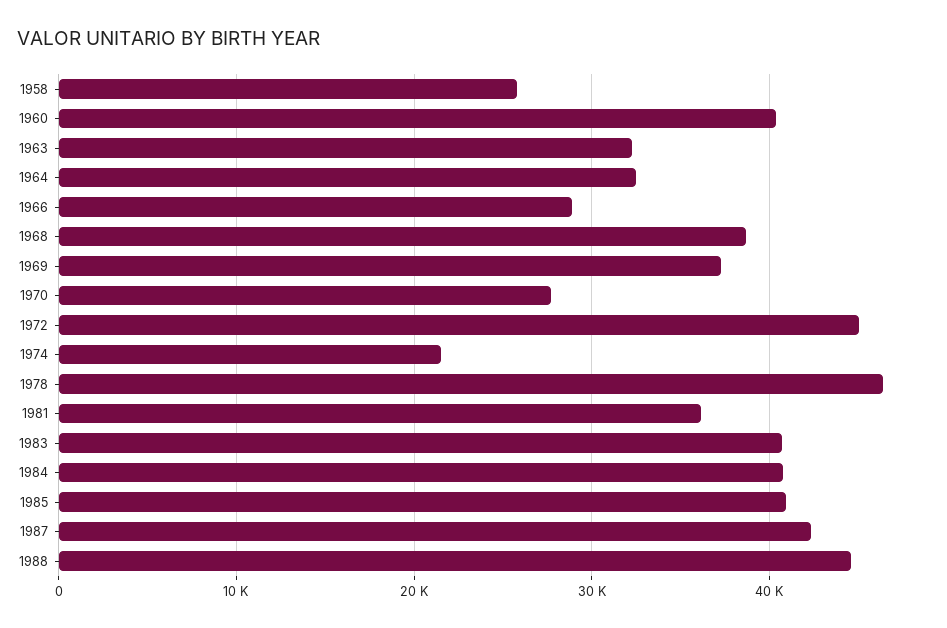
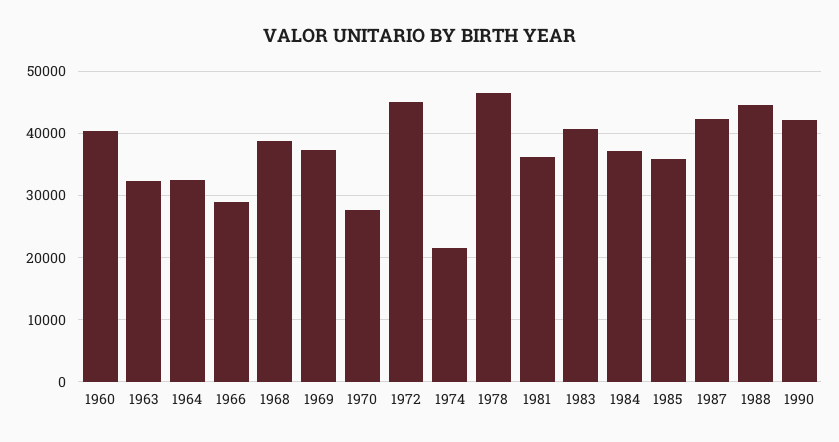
1958: 26000 -> none
1984: 41000 -> 37000
1985: 41000 -> 36000
1990: none -> 42000

